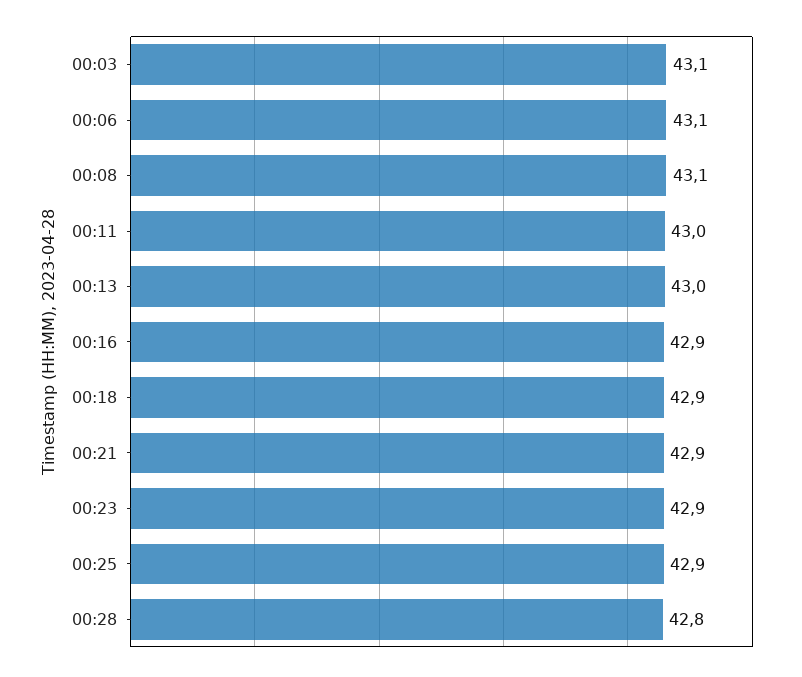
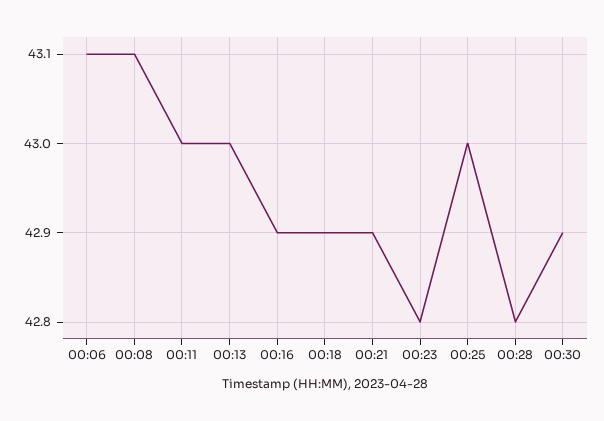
00:03: 43.1 -> none
00:23: 42.9 -> 42.8
00:25: 42.9 -> 43
00:30: none -> 42.9

